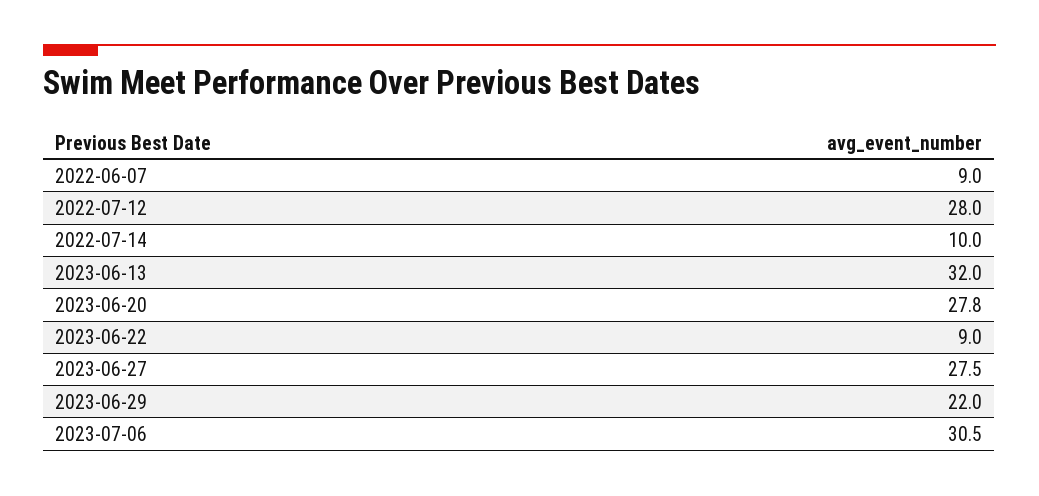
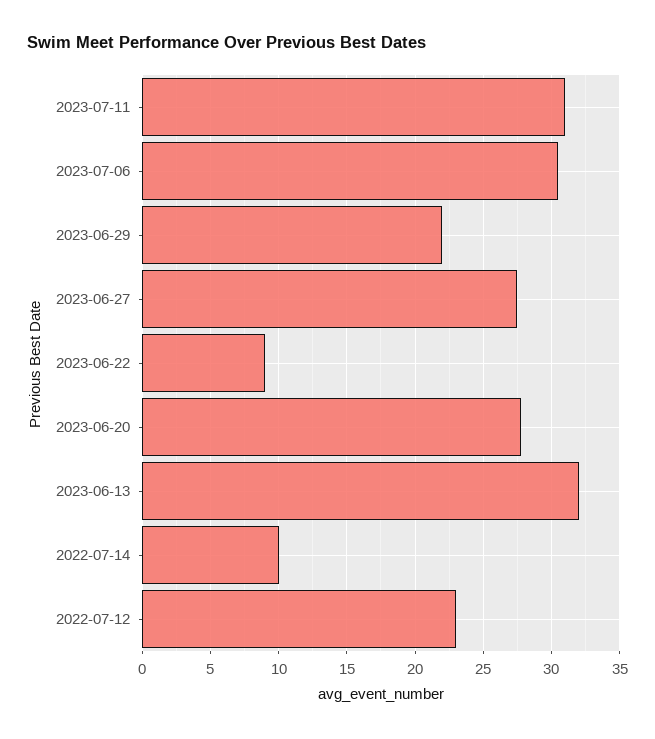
2022-06-07: 9 -> none
2022-07-12: 28 -> 23
2023-07-11: none -> 31

